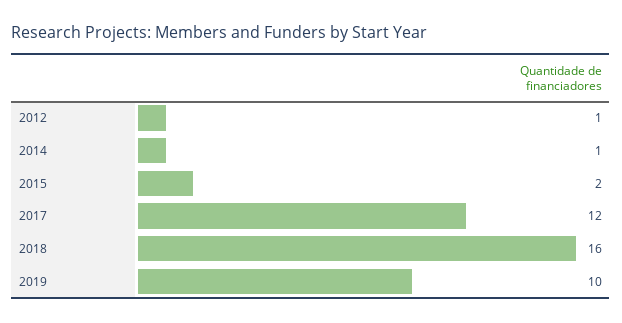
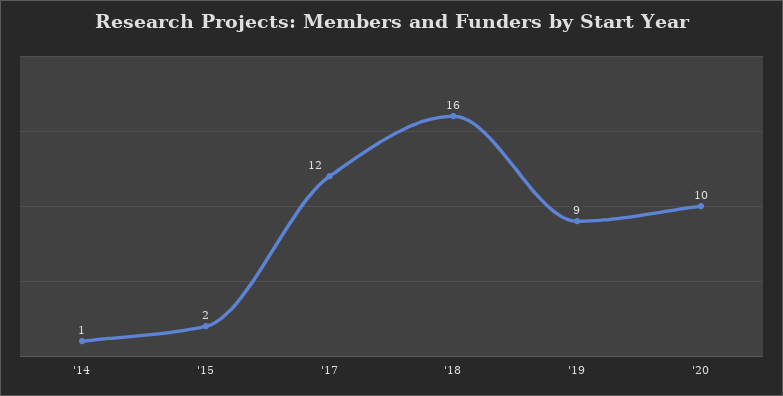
2012: 1 -> none
2019: 10 -> 9
'20: none -> 10

